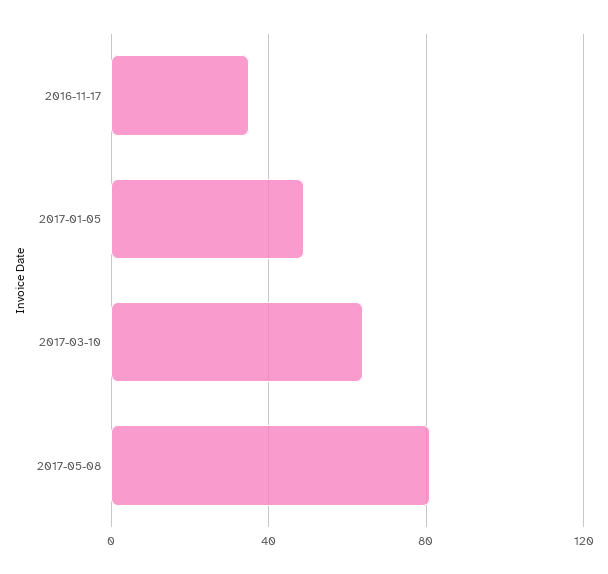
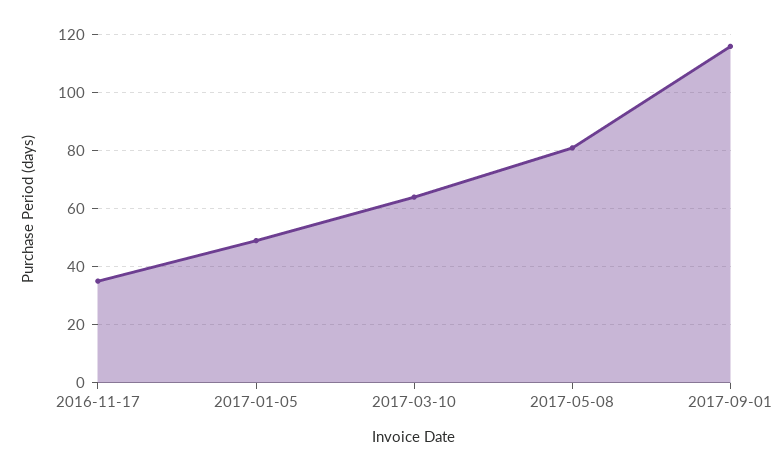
2017-09-01: none -> 115

